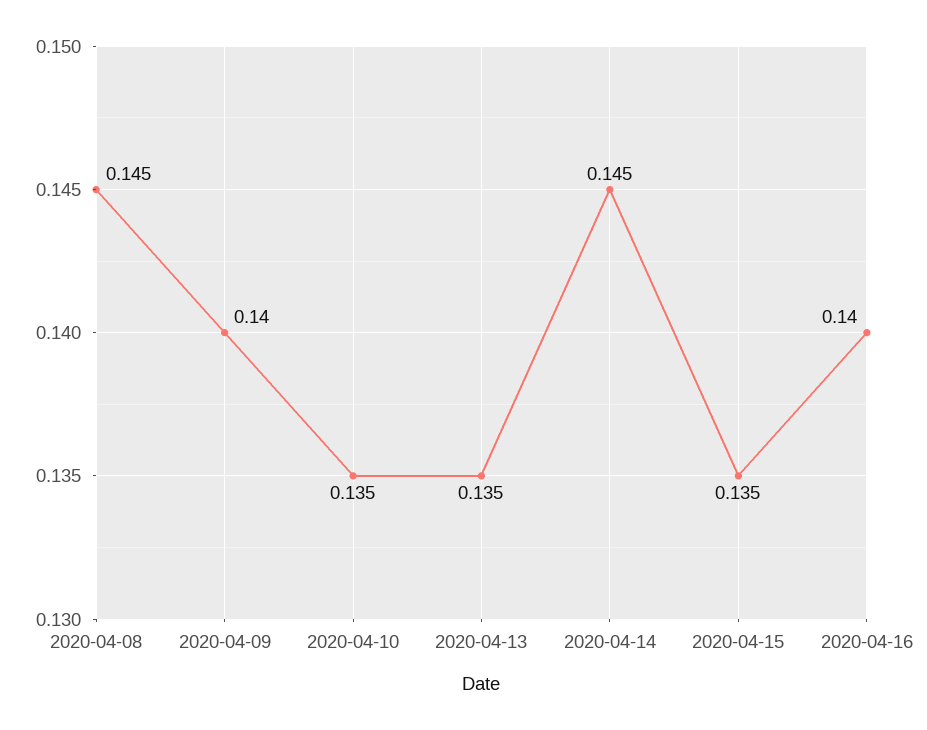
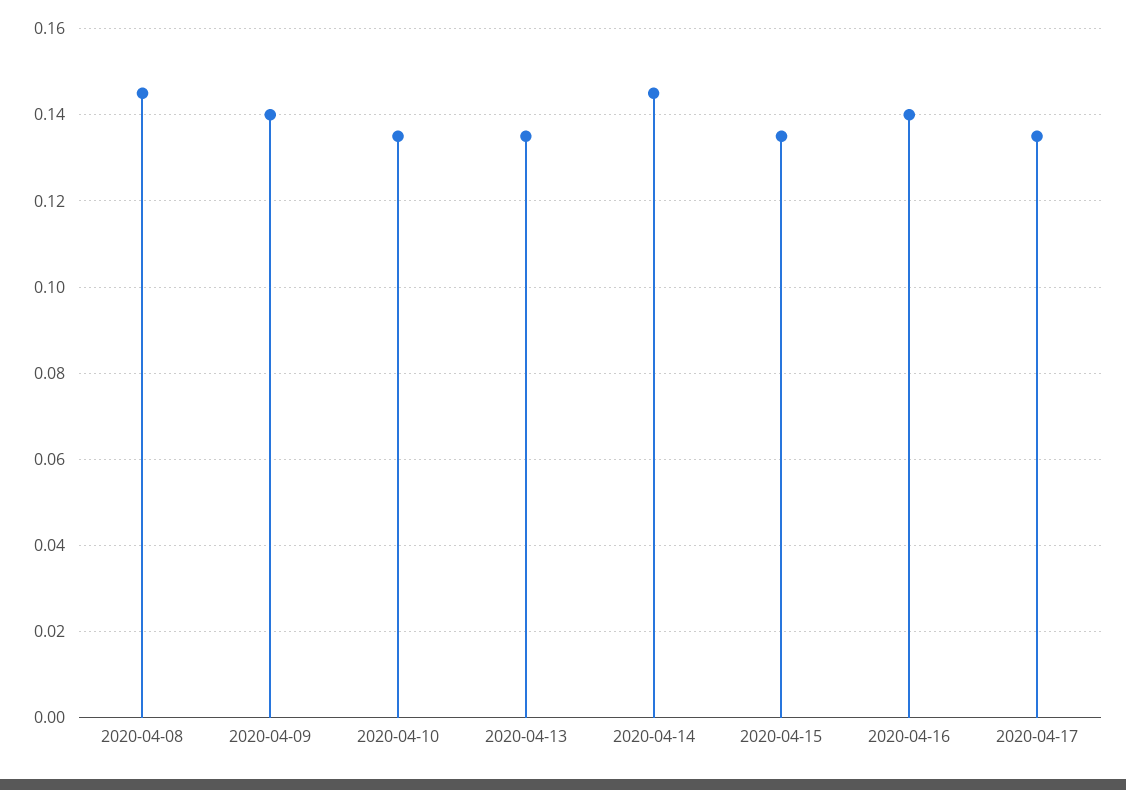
2020-04-17: none -> 0.135

